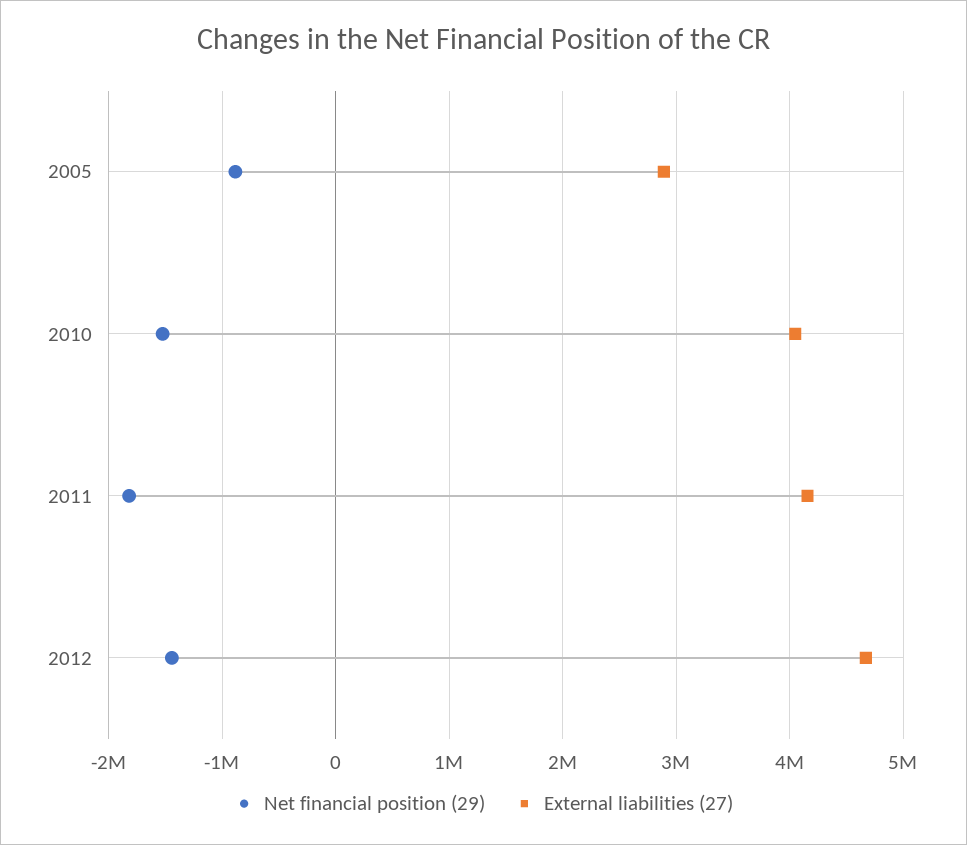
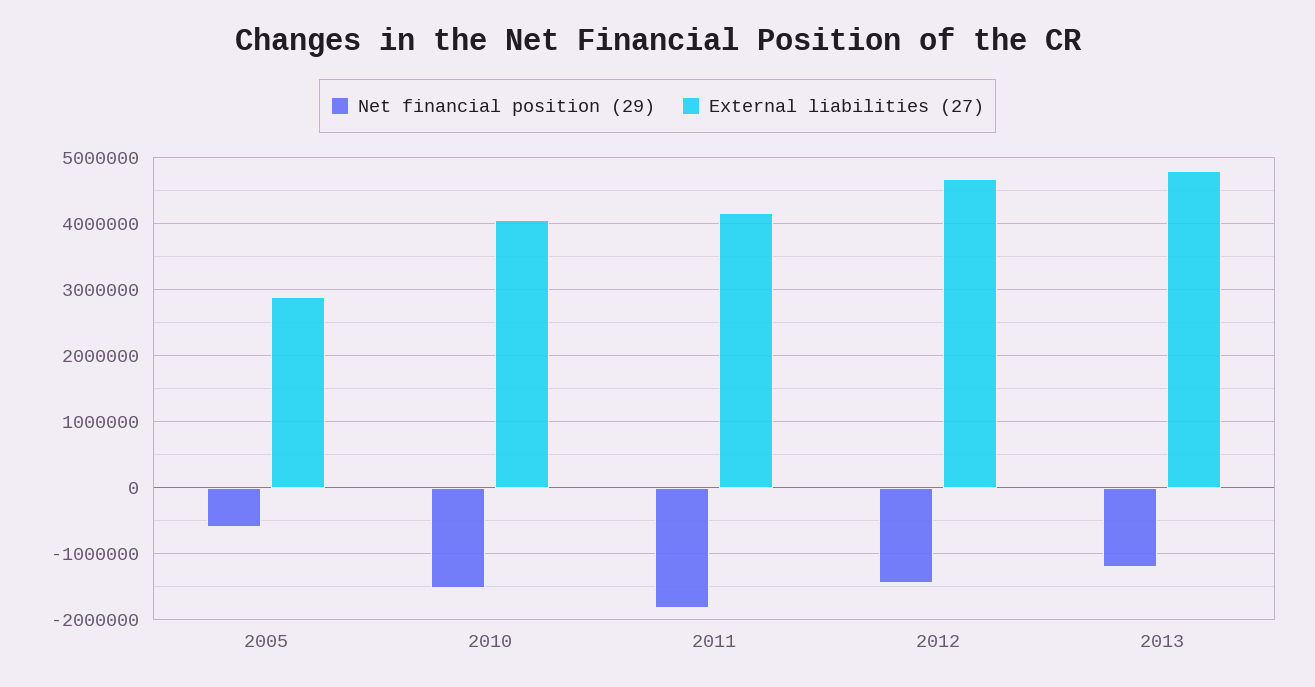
Net financial position (29), 2005: -900000 -> -600000
Net financial position (29), 2013: none -> -1200000
External liabilities (27), 2013: none -> 4800000

